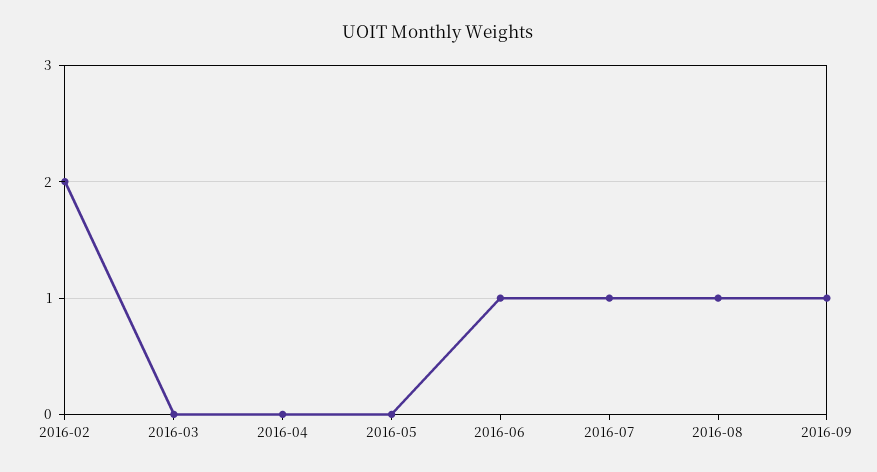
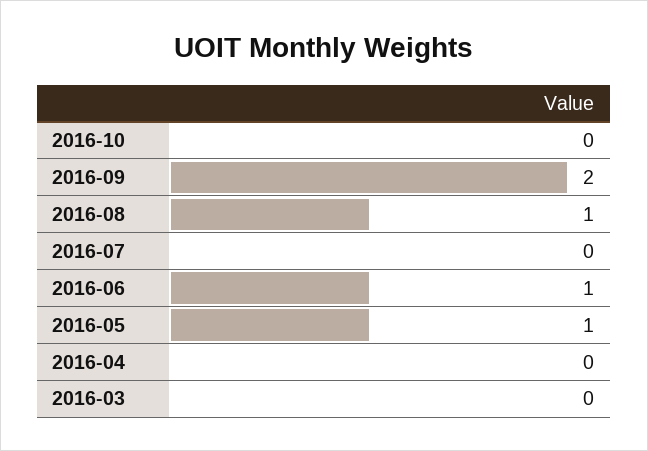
2016-02: 2 -> none
2016-05: 0 -> 1
2016-07: 1 -> 0
2016-09: 1 -> 2
2016-10: none -> 0

